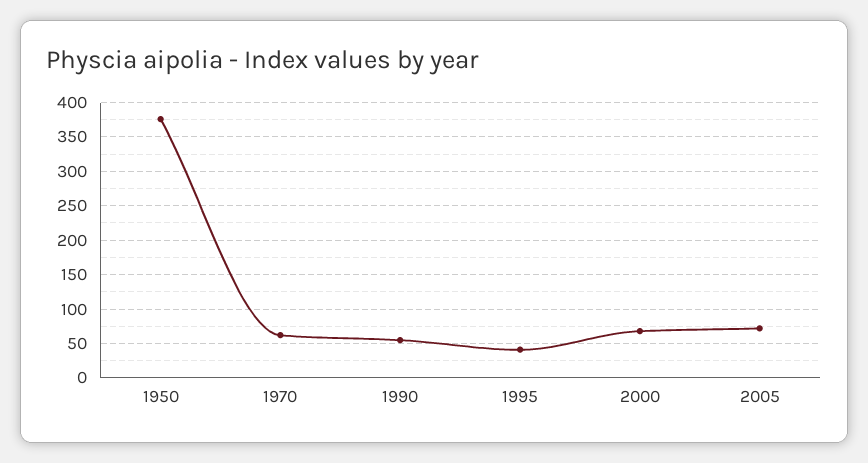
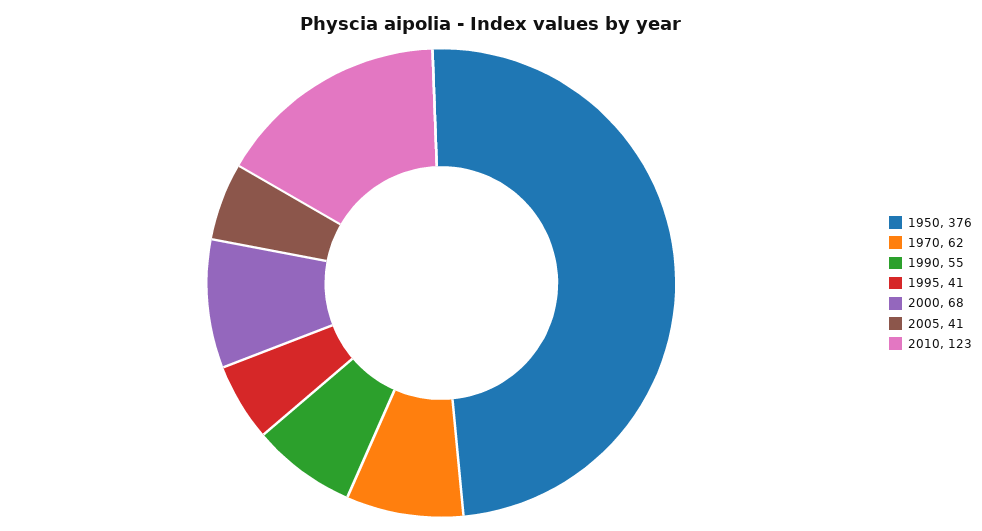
2005: 70 -> 41
2010: none -> 123

